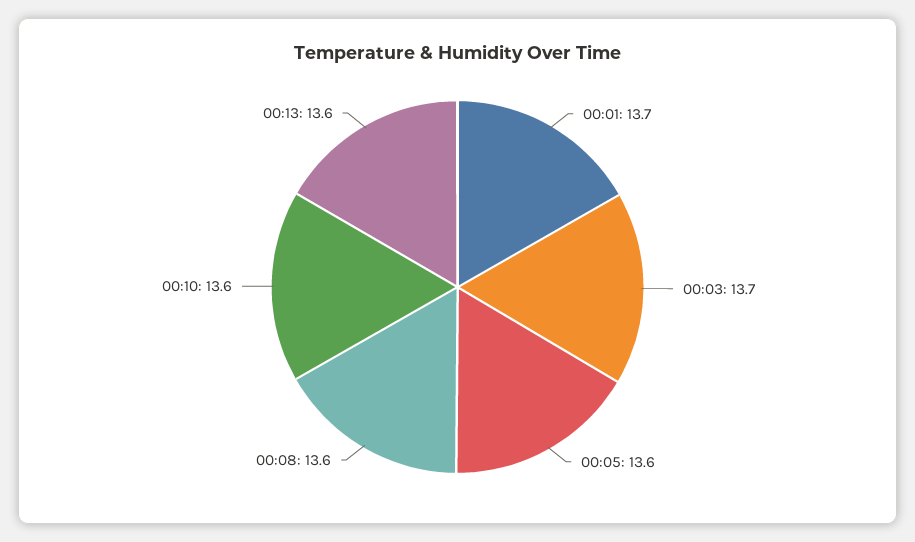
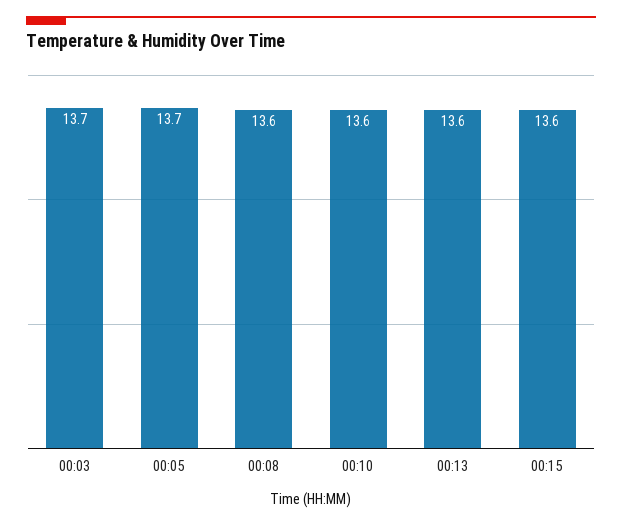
00:01: 13.7 -> none
00:05: 13.6 -> 13.7
00:15: none -> 13.6

